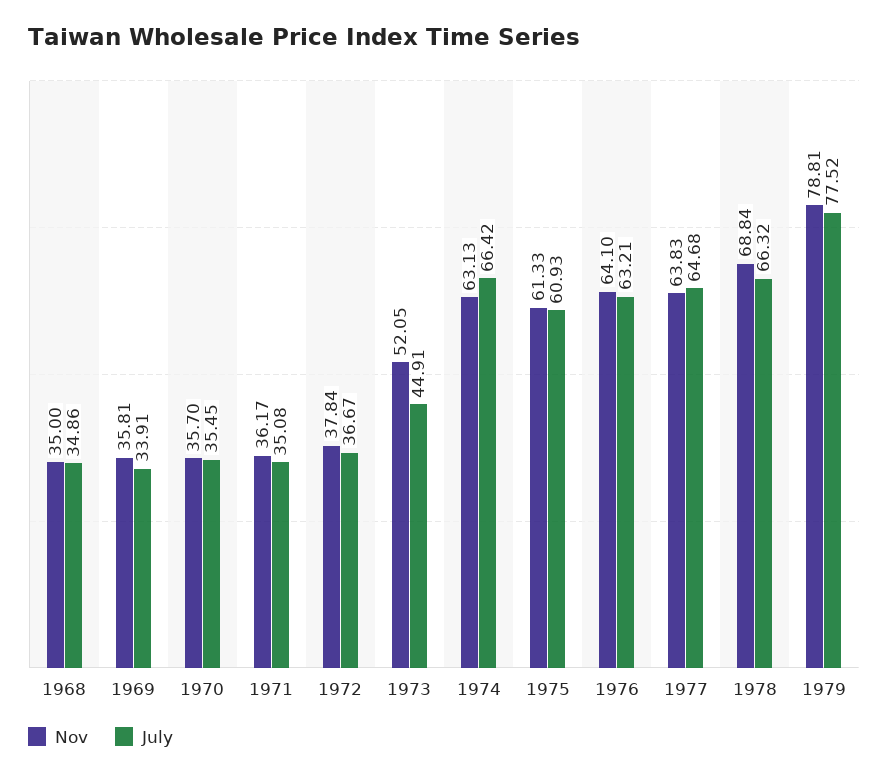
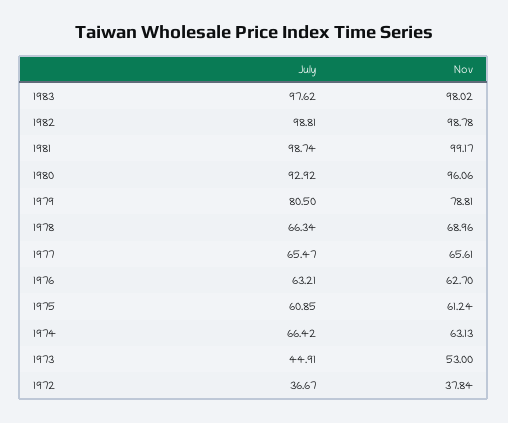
Nov, 1968: 35 -> none
July, 1968: 34.86 -> none
Nov, 1969: 35.81 -> none
July, 1969: 33.91 -> none
Nov, 1970: 35.7 -> none
July, 1970: 35.45 -> none
Nov, 1971: 36.17 -> none
July, 1971: 35.08 -> none
Nov, 1973: 52.05 -> 53
Nov, 1975: 61.33 -> 61.24
July, 1975: 60.93 -> 60.85
Nov, 1976: 64.1 -> 62.7
Nov, 1977: 63.83 -> 65.61
July, 1977: 64.68 -> 65.47
Nov, 1978: 68.84 -> 68.96
July, 1978: 66.32 -> 66.34
July, 1979: 77.52 -> 80.5
July, 1983: none -> 97.62
Nov, 1983: none -> 98.02
July, 1982: none -> 98.81
Nov, 1982: none -> 98.78
July, 1981: none -> 98.74
Nov, 1981: none -> 99.17
July, 1980: none -> 92.92
Nov, 1980: none -> 96.06

